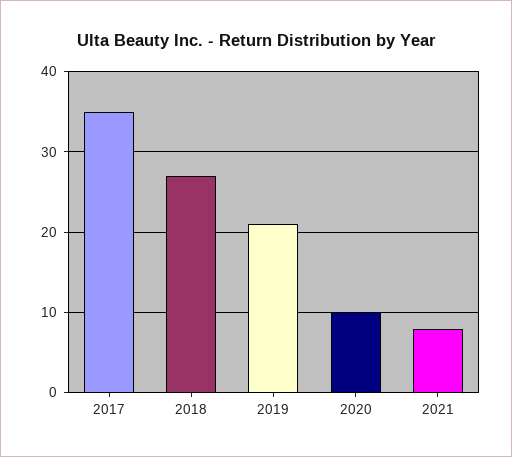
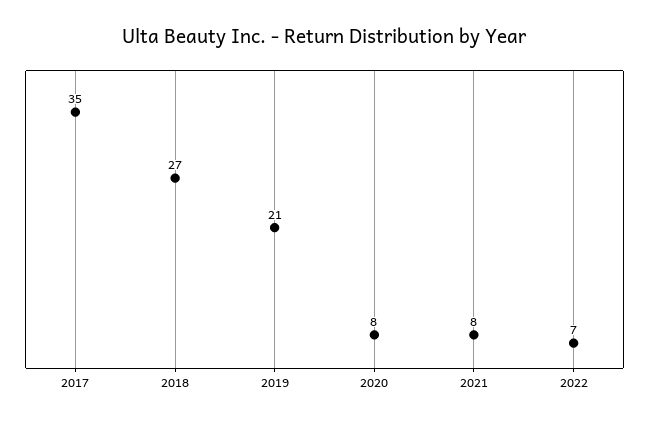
2020: 10 -> 8
2022: none -> 7

